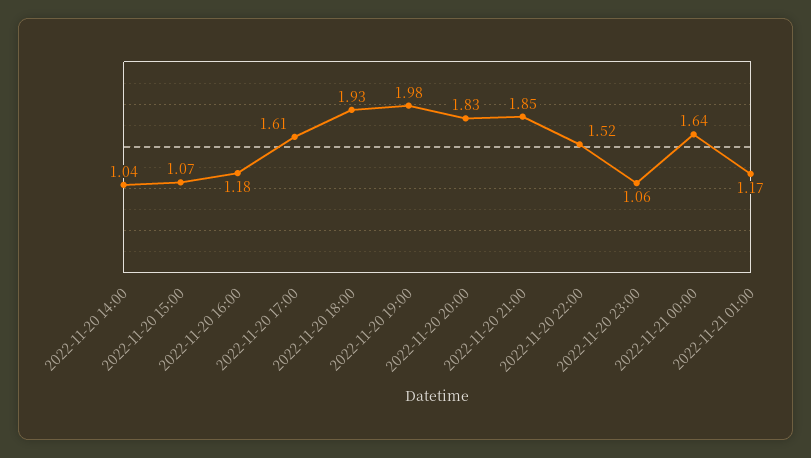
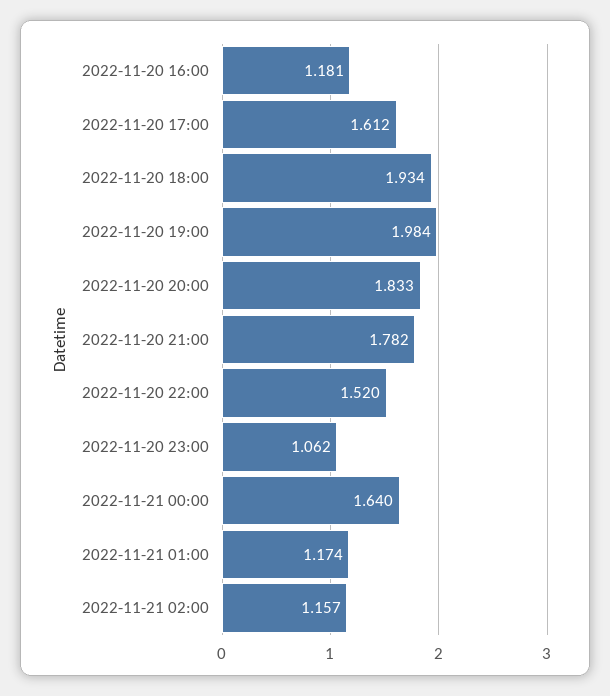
2022-11-20 14:00: 1.04 -> none
2022-11-20 15:00: 1.07 -> none
2022-11-20 21:00: 1.85 -> 1.782
2022-11-21 02:00: none -> 1.157

